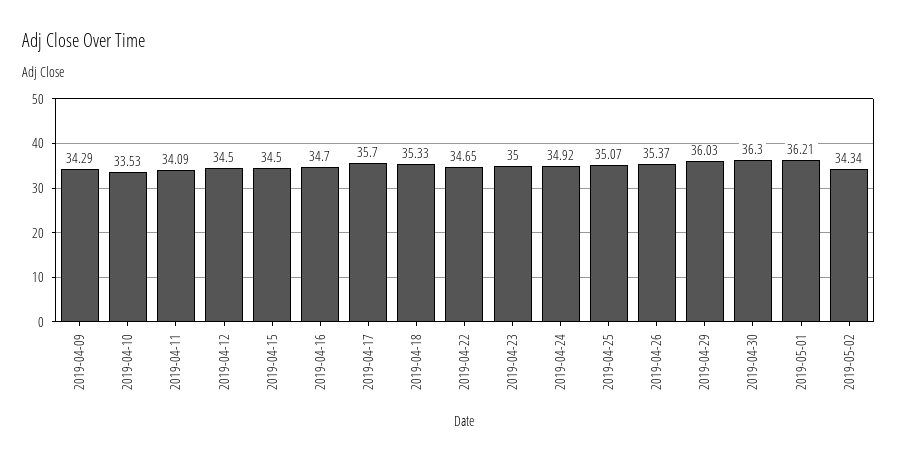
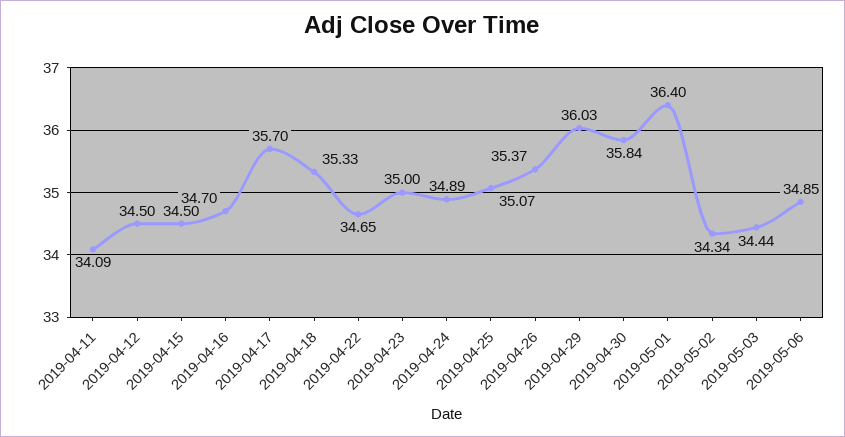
2019-04-09: 34.29 -> none
2019-04-10: 33.53 -> none
2019-04-24: 34.92 -> 34.89
2019-04-30: 36.3 -> 35.84
2019-05-01: 36.21 -> 36.4
2019-05-03: none -> 34.44
2019-05-06: none -> 34.85

